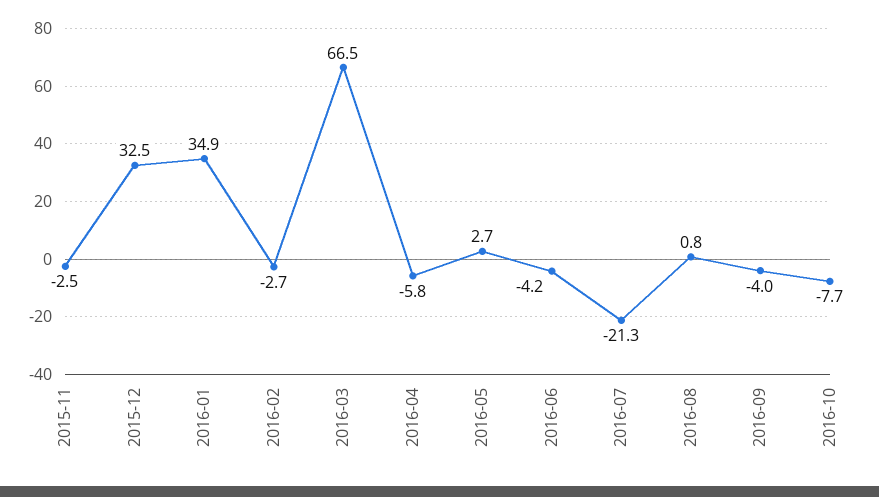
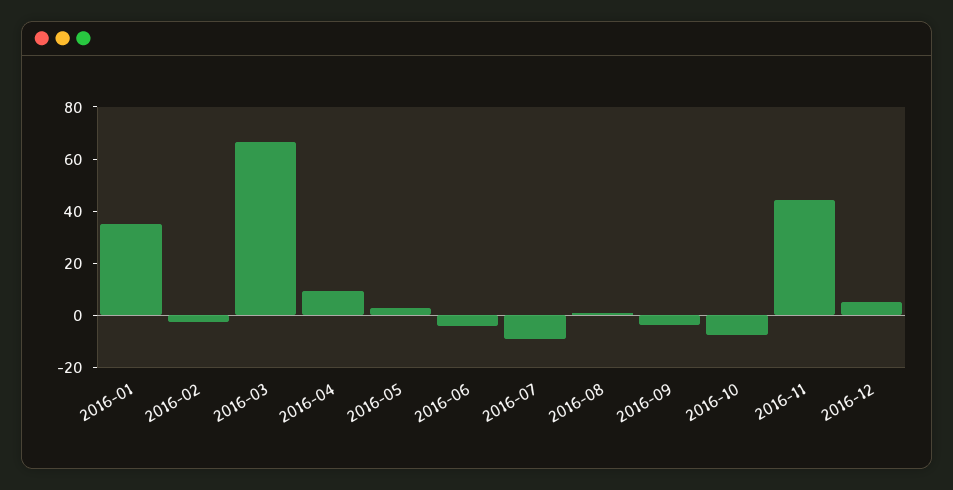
2015-11: -2.5 -> none
2015-12: 32.5 -> none
2016-04: -5.8 -> 10
2016-07: -21.3 -> -10
2016-11: none -> 45
2016-12: none -> 5

